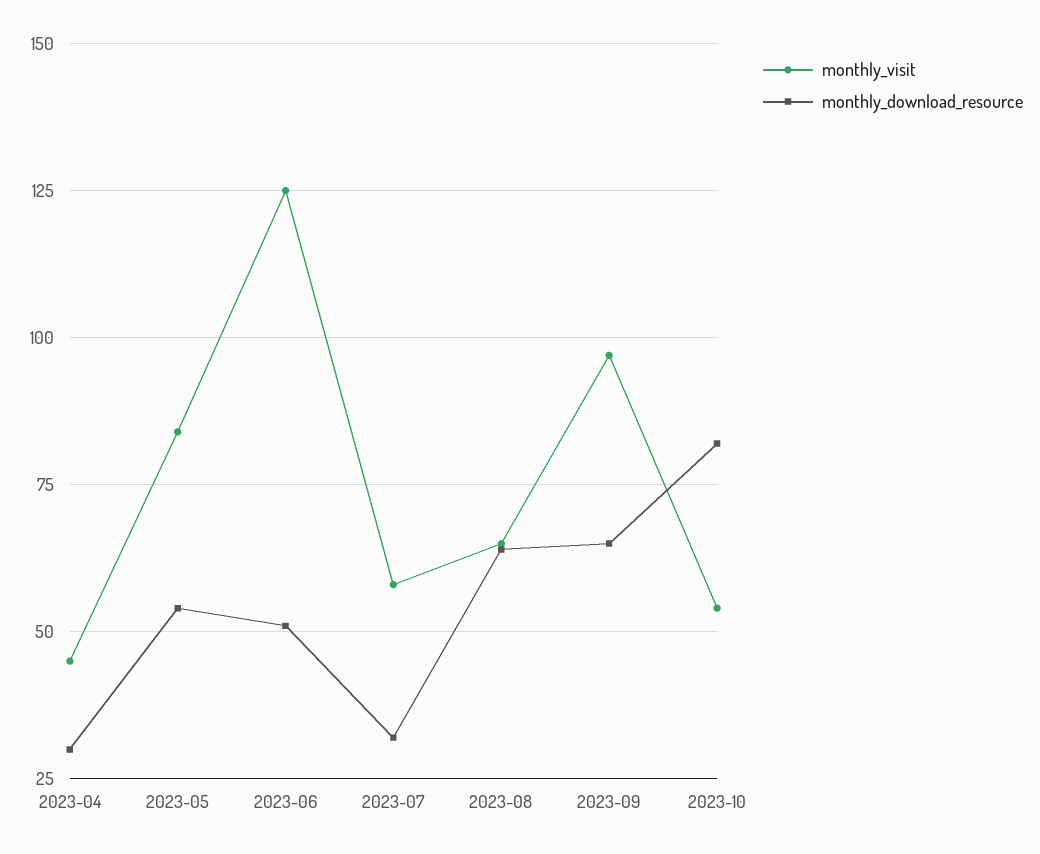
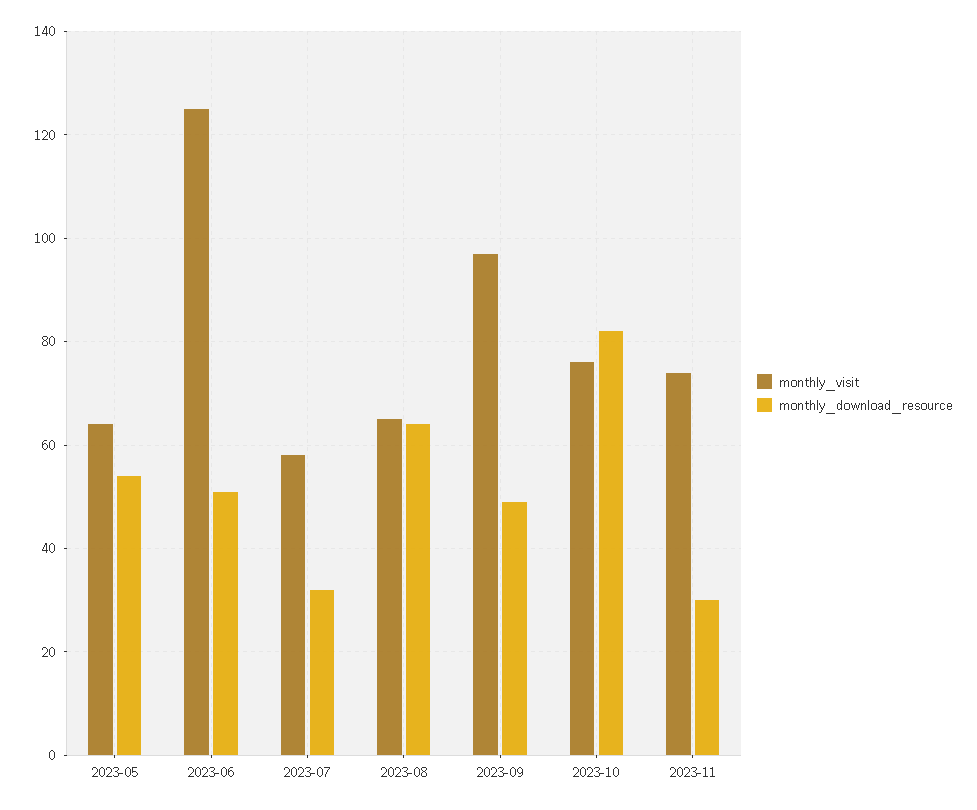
monthly_visit, 2023-04: 45 -> none
monthly_download_resource, 2023-04: 30 -> none
monthly_visit, 2023-05: 85 -> 65
monthly_download_resource, 2023-09: 65 -> 50
monthly_visit, 2023-10: 55 -> 75
monthly_visit, 2023-11: none -> 75
monthly_download_resource, 2023-11: none -> 30

